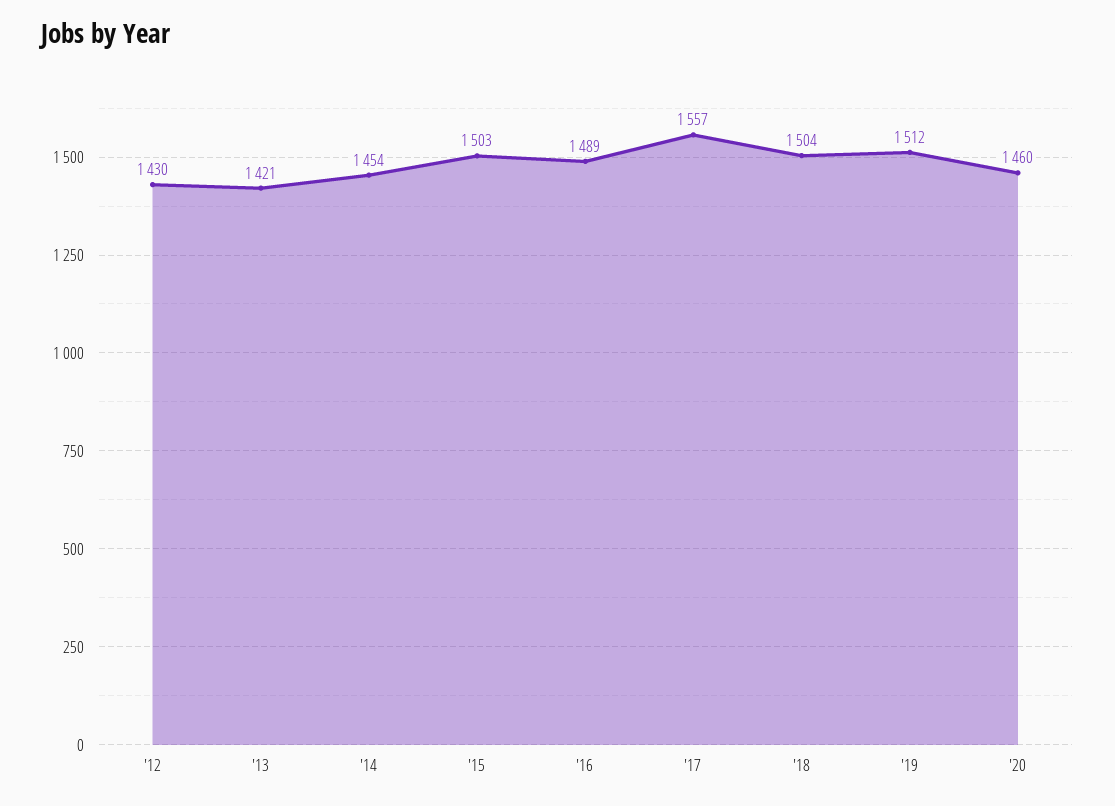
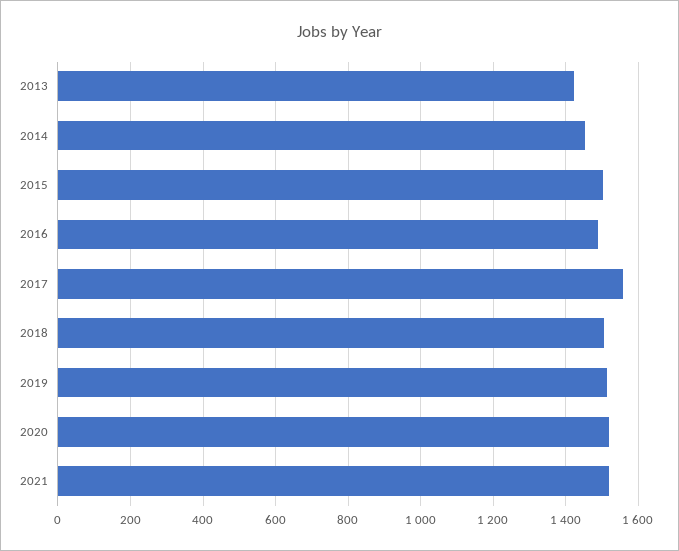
'12: 1430 -> none
'20: 1460 -> 1520
2021: none -> 1520

